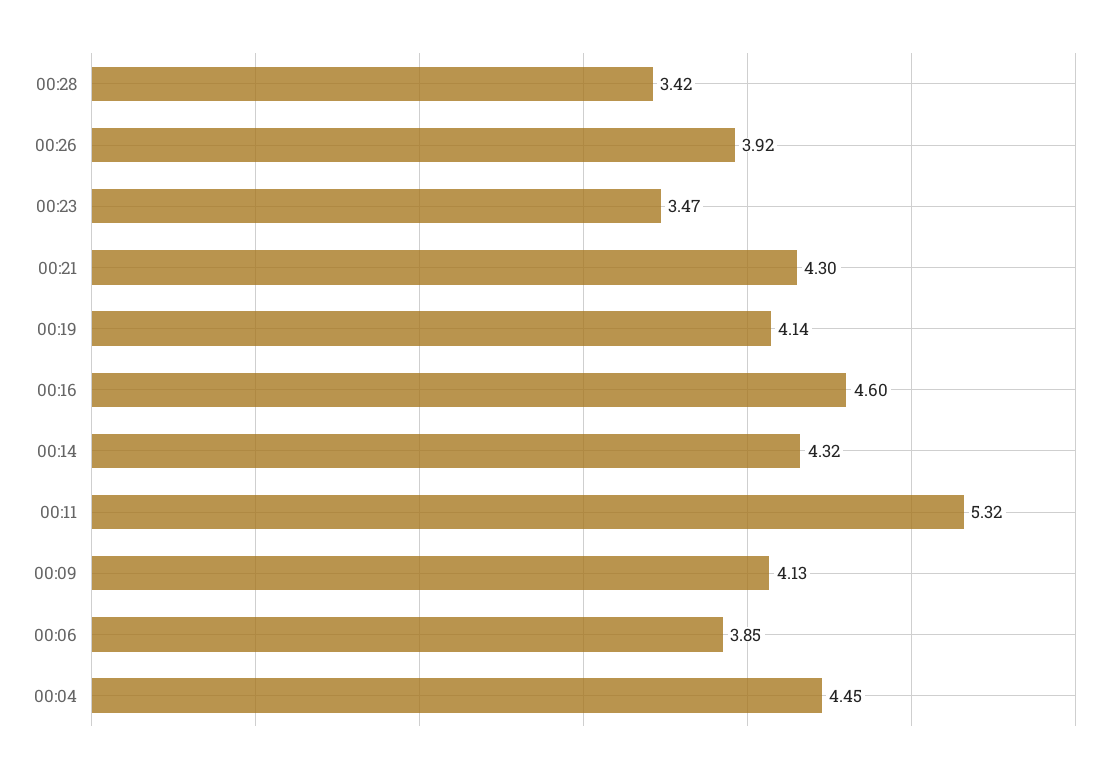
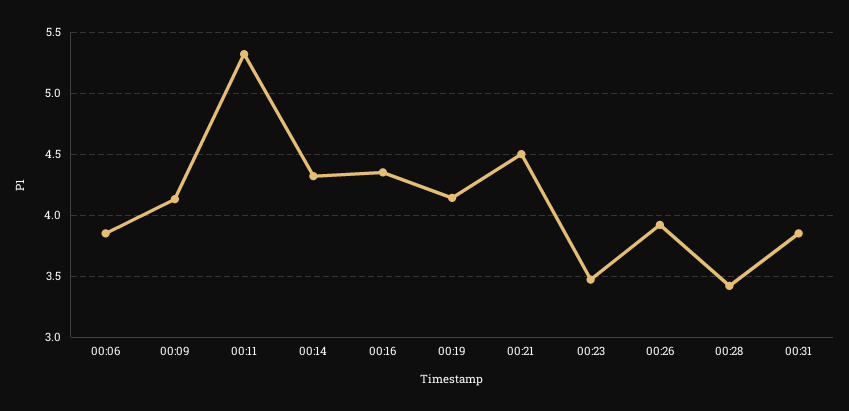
00:21: 4.3 -> 4.5
00:16: 4.6 -> 4.35
00:04: 4.45 -> none
00:31: none -> 3.85

